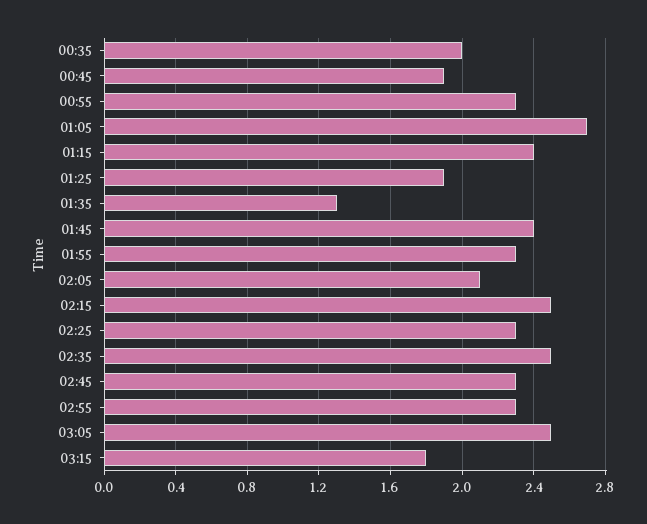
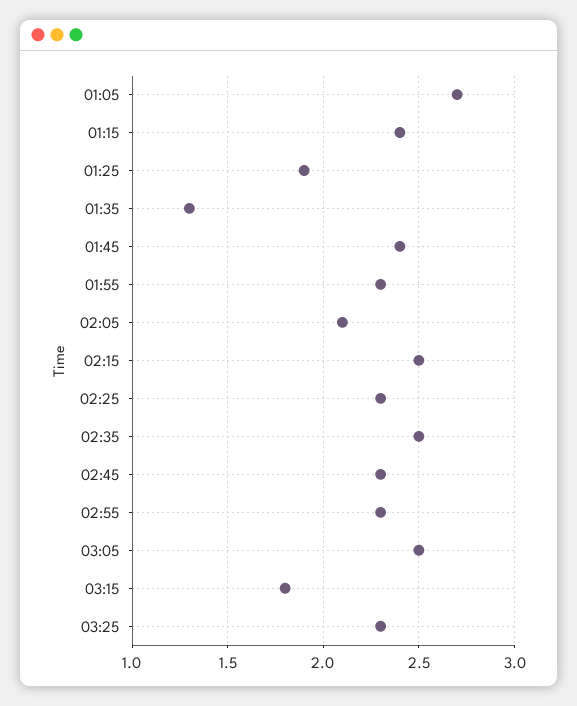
00:35: 2 -> none
00:45: 1.9 -> none
00:55: 2.3 -> none
03:25: none -> 2.3

